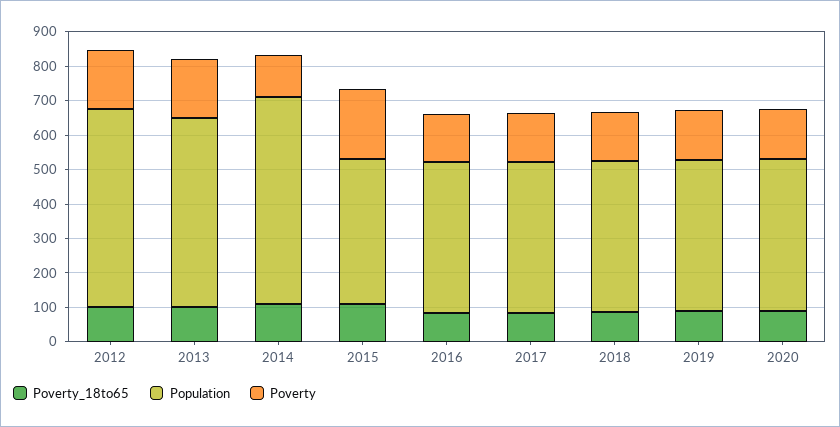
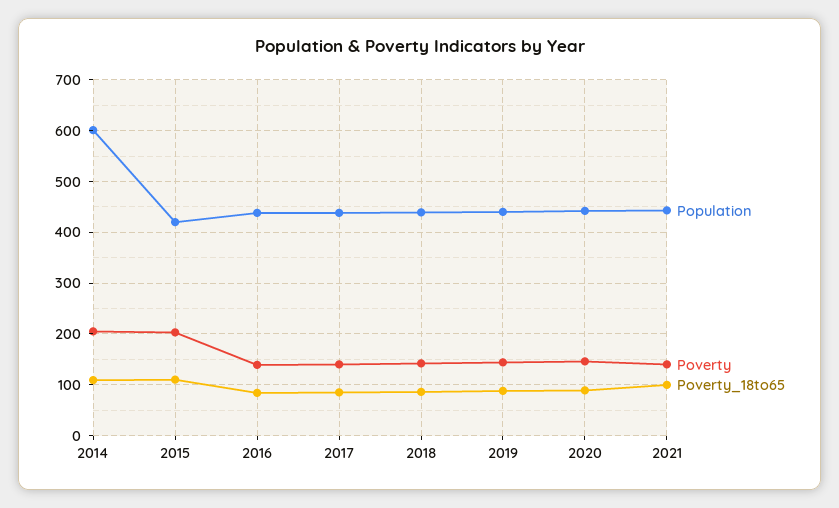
Poverty_18to65, 2012: 100 -> none
Population, 2012: 575 -> none
Poverty, 2012: 175 -> none
Poverty_18to65, 2013: 100 -> none
Population, 2013: 550 -> none
Poverty, 2013: 175 -> none
Poverty, 2014: 125 -> 200
Population, 2021: none -> 440
Poverty, 2021: none -> 140
Poverty_18to65, 2021: none -> 100

